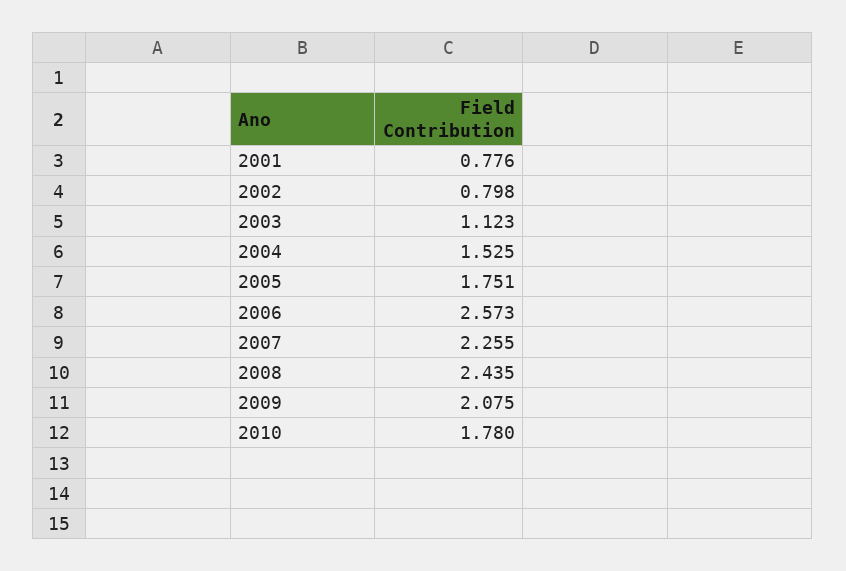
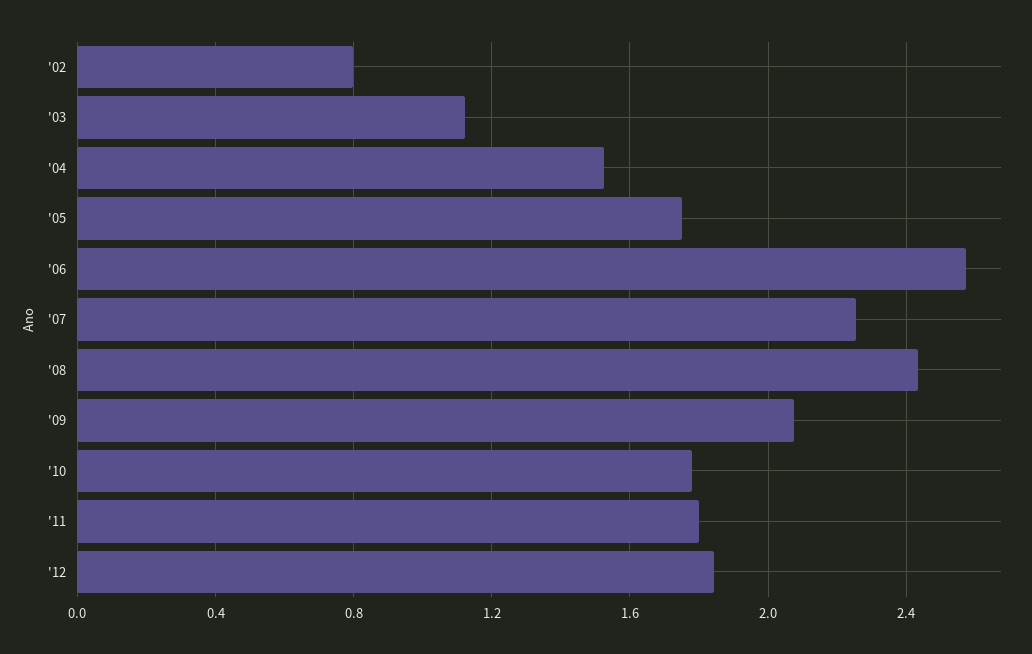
2001: 0.776 -> none
'11: none -> 1.8
'12: none -> 1.85

